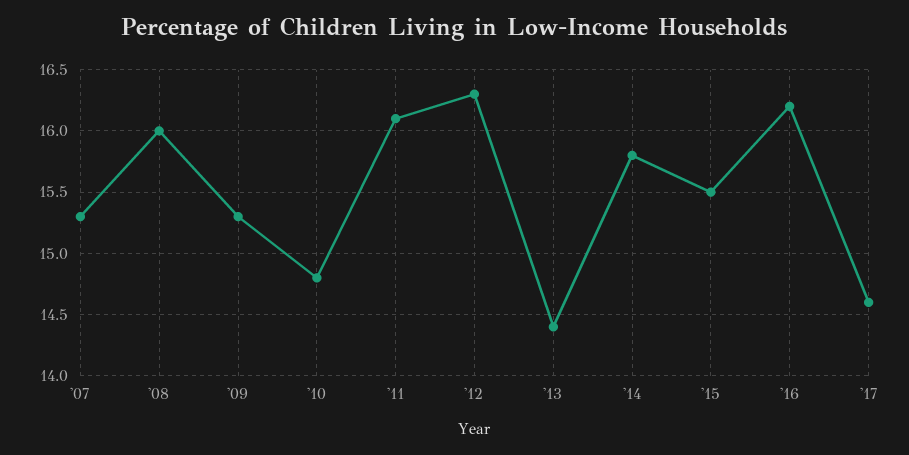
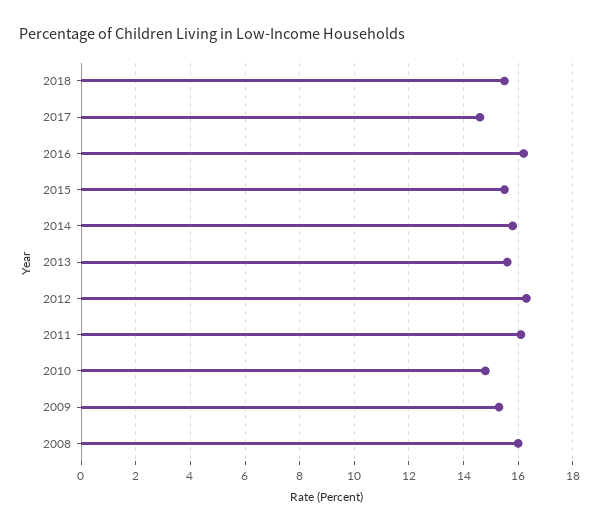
'07: 15.3 -> none
'13: 14.4 -> 15.5
2018: none -> 15.5

